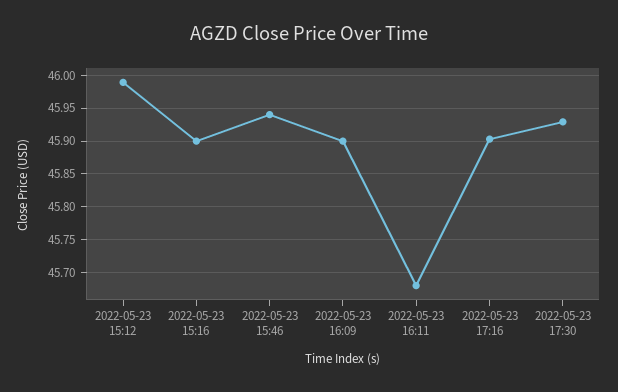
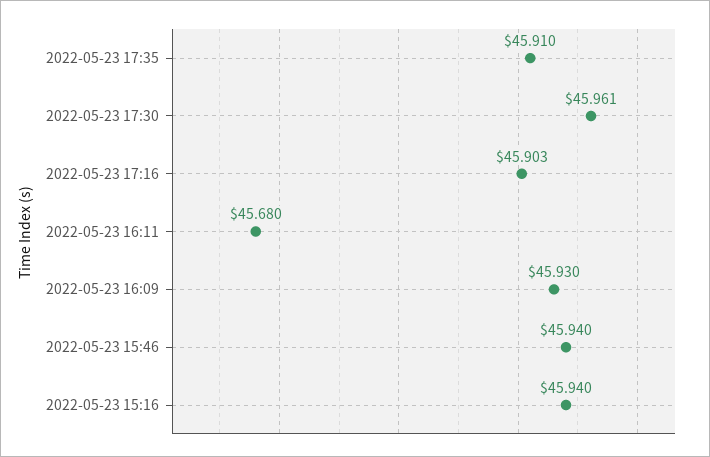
2022-05-23 15:12: 45.99 -> none
2022-05-23 15:16: 45.9 -> 45.94
2022-05-23 16:09: 45.9 -> 45.93
2022-05-23 17:30: 45.93 -> 45.961
2022-05-23 17:35: none -> 45.91

